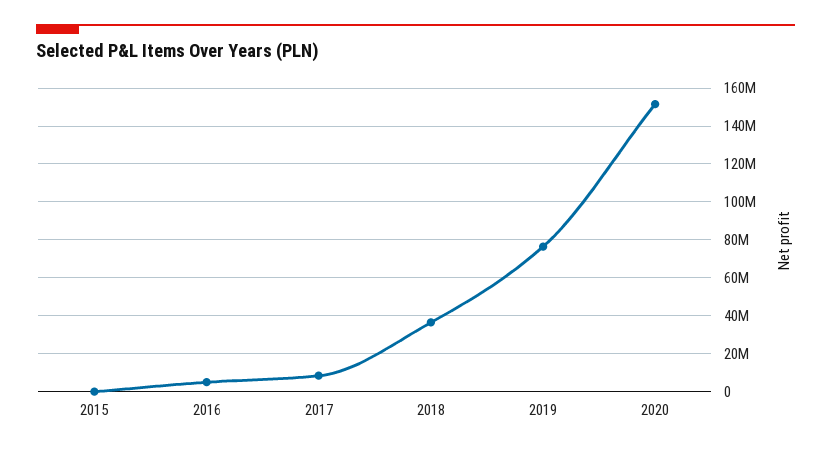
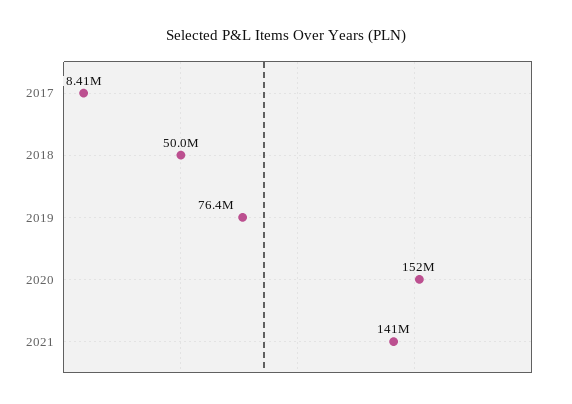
2015: 0 -> none
2016: 5000000 -> none
2018: 35000000 -> 50000000
2021: none -> 141000000

